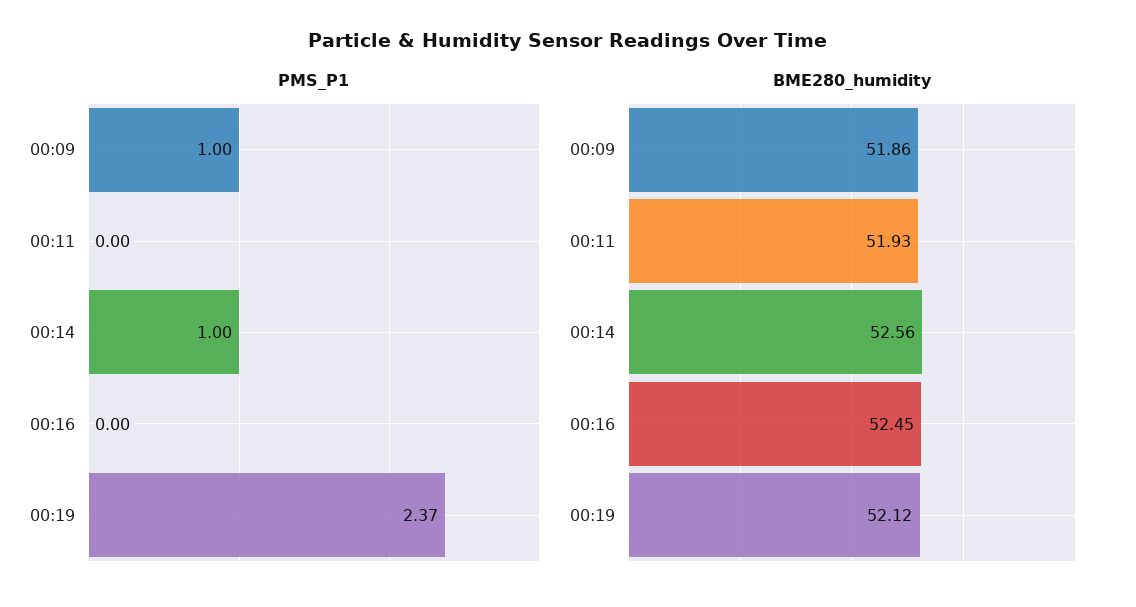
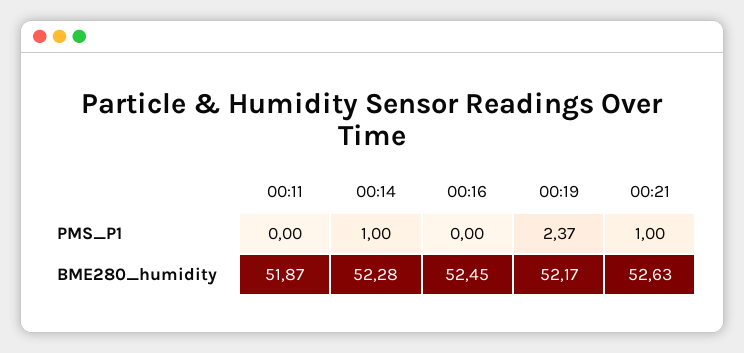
PMS_P1, 00:09: 1 -> none
BME280_humidity, 00:09: 51.86 -> none
BME280_humidity, 00:11: 51.93 -> 51.87
BME280_humidity, 00:14: 52.56 -> 52.28
BME280_humidity, 00:19: 52.12 -> 52.17
PMS_P1, 00:21: none -> 1
BME280_humidity, 00:21: none -> 52.63

